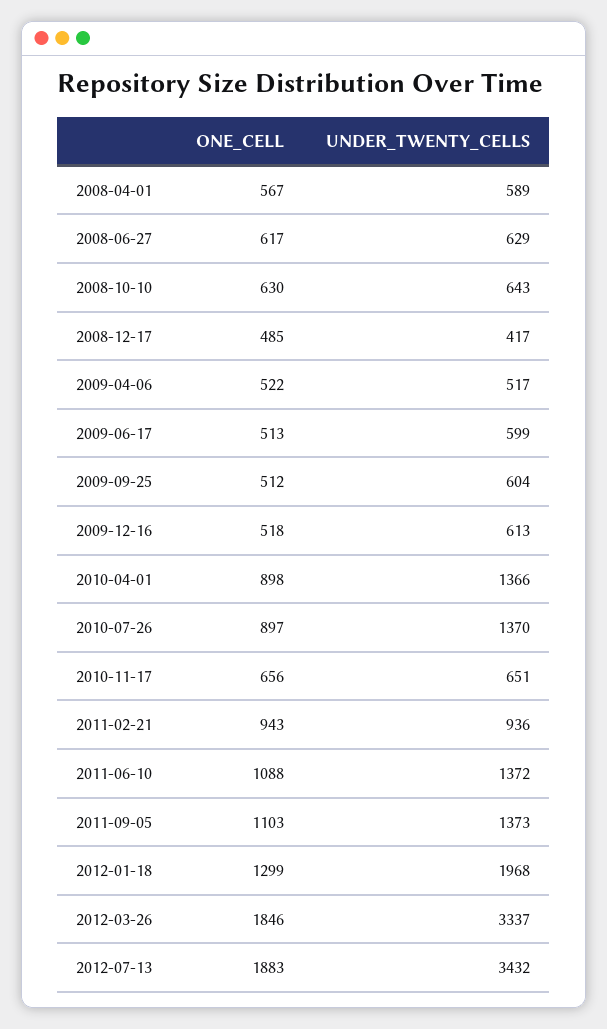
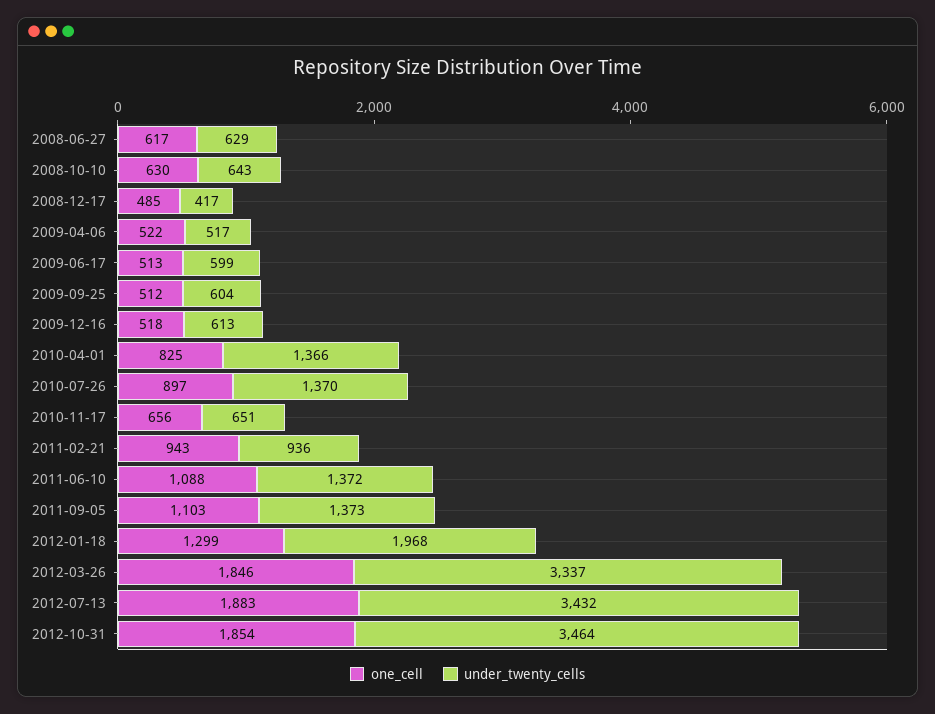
ONE_CELL, 2008-04-01: 567 -> none
UNDER_TWENTY_CELLS, 2008-04-01: 589 -> none
ONE_CELL, 2010-04-01: 898 -> 825
ONE_CELL, 2012-10-31: none -> 1854
UNDER_TWENTY_CELLS, 2012-10-31: none -> 3464

